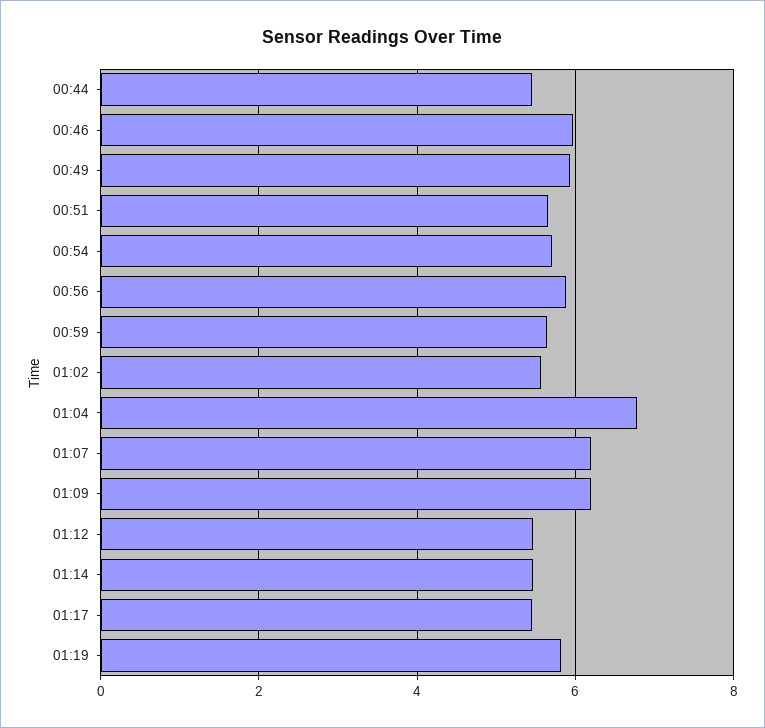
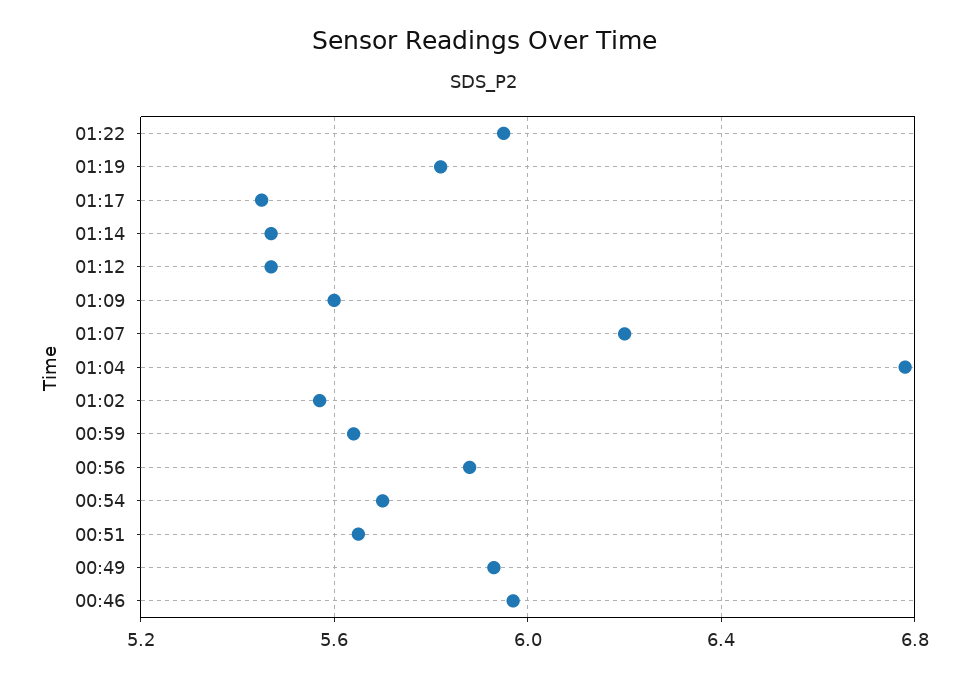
00:44: 5.4 -> none
01:09: 6.2 -> 5.6
01:22: none -> 5.95

